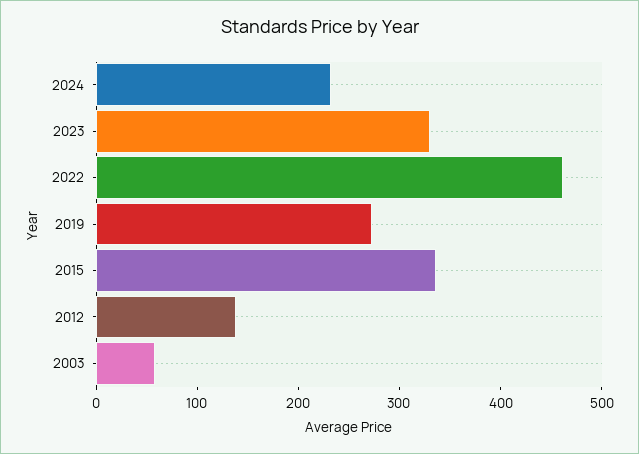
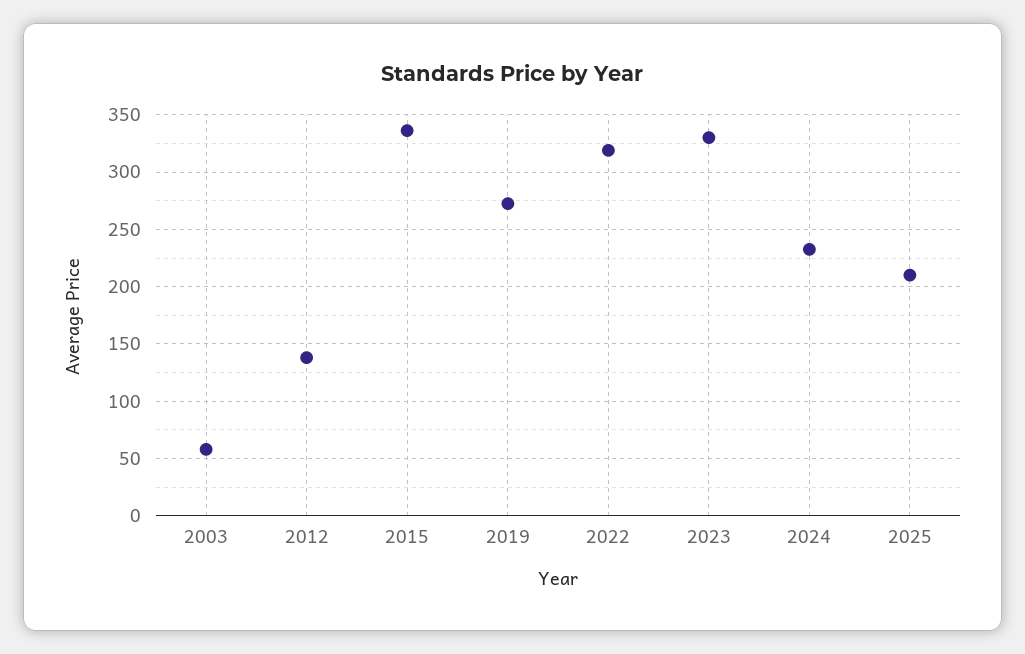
2022: 460 -> 320
2025: none -> 210

